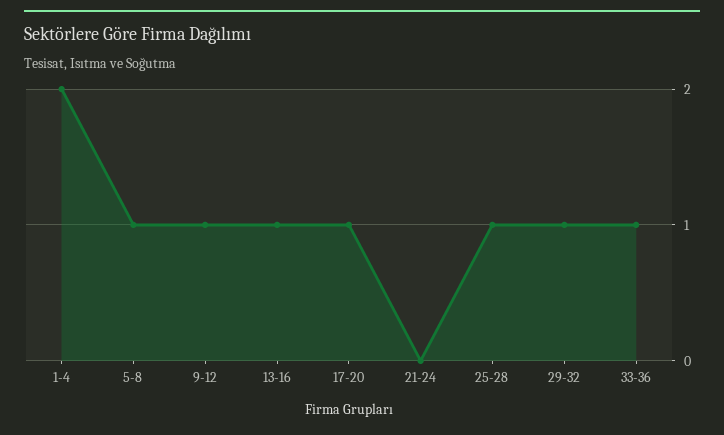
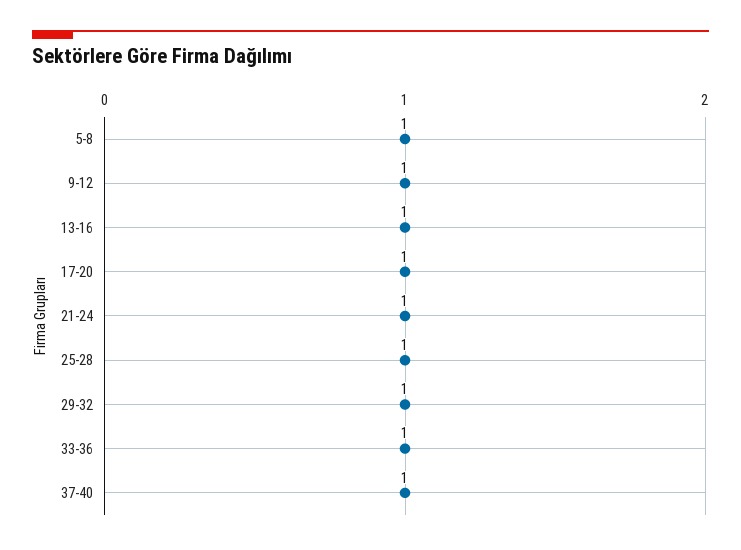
1-4: 2 -> none
21-24: 0 -> 1
37-40: none -> 1

